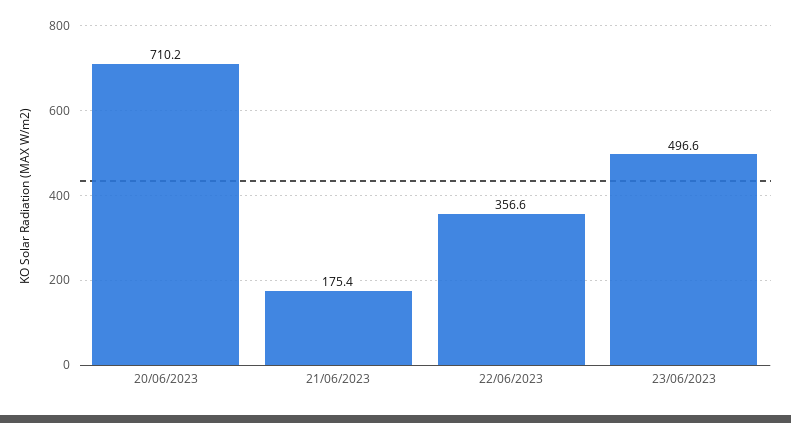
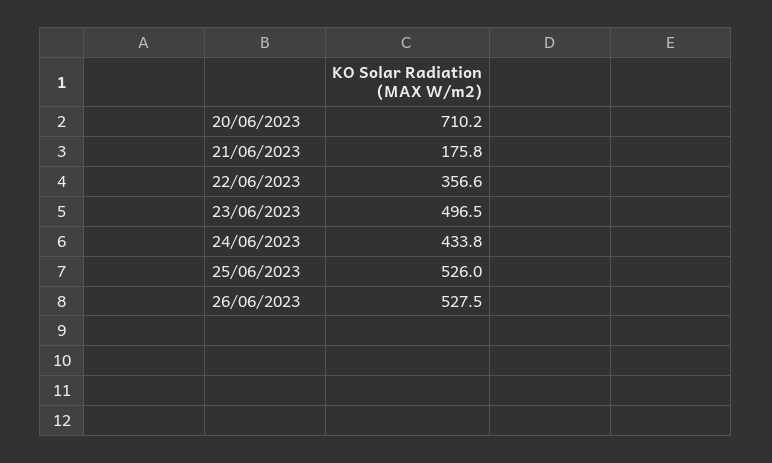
21/06/2023: 175.4 -> 175.8
23/06/2023: 496.6 -> 496.5
24/06/2023: none -> 433.8
25/06/2023: none -> 526
26/06/2023: none -> 527.5

